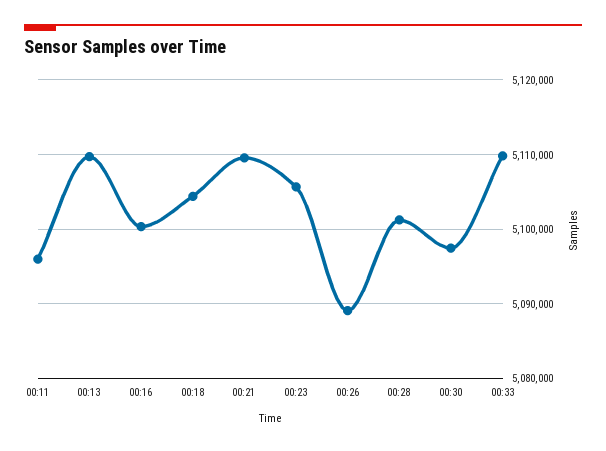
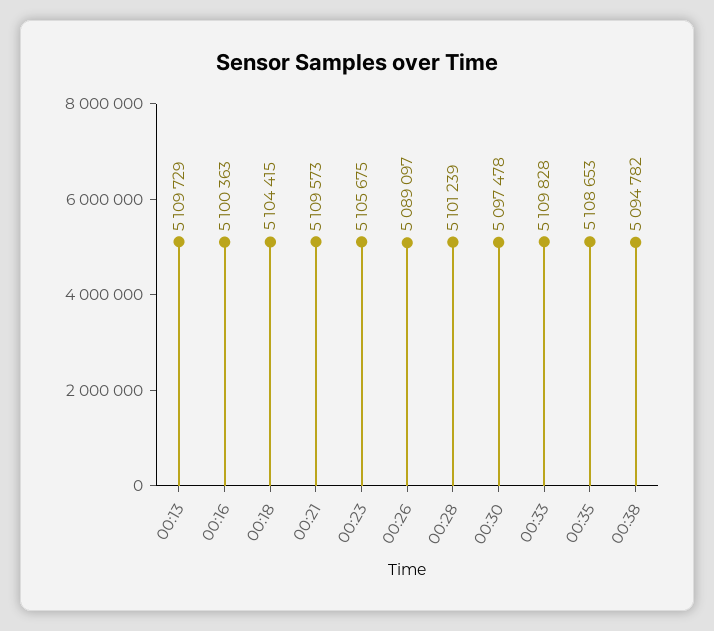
00:11: 5096000 -> none
00:35: none -> 5108653
00:38: none -> 5094782

